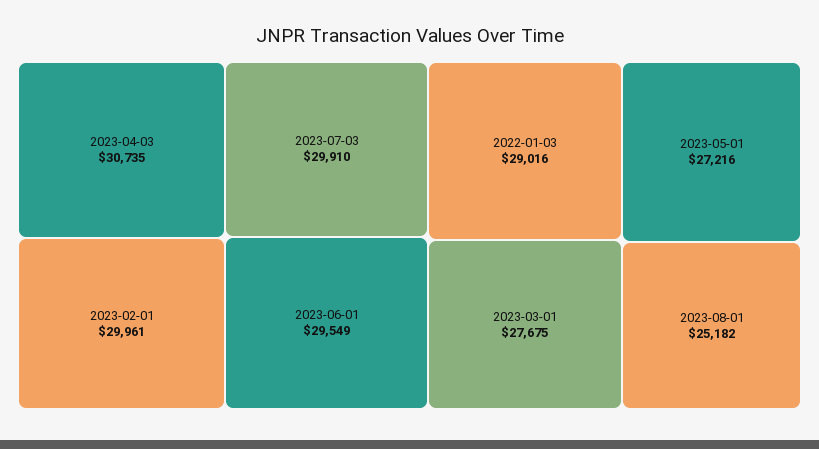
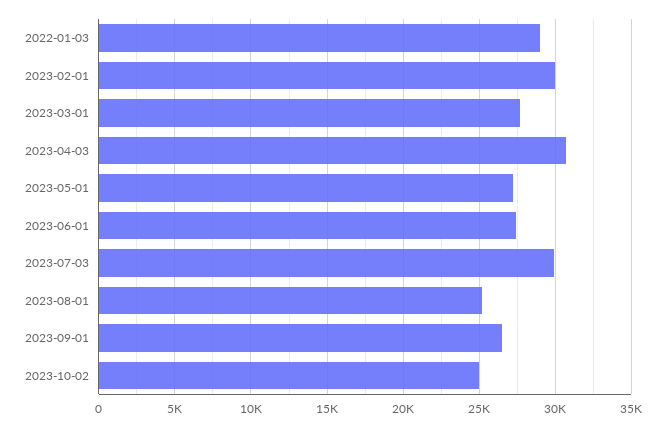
2023-06-01: 29549 -> 27500
2023-09-01: none -> 26500
2023-10-02: none -> 25000

